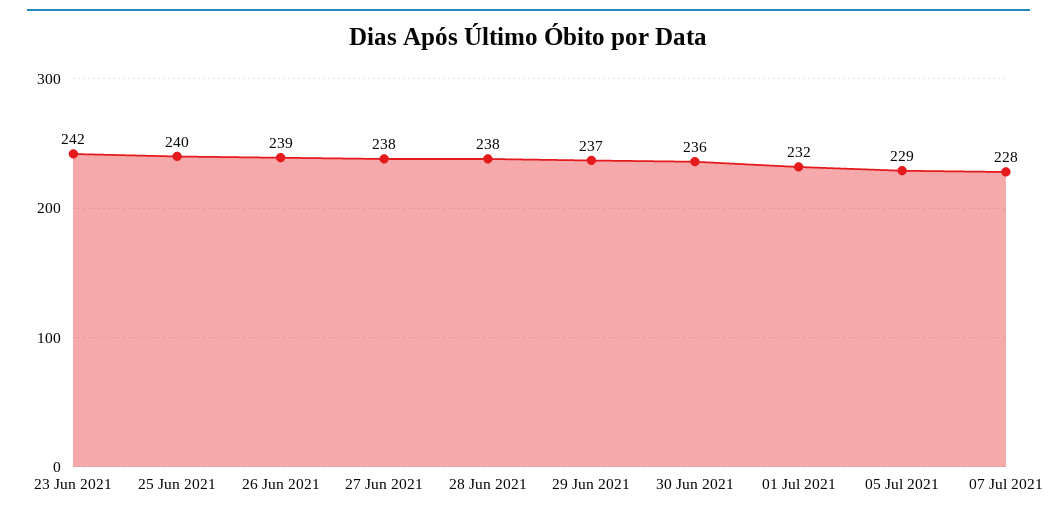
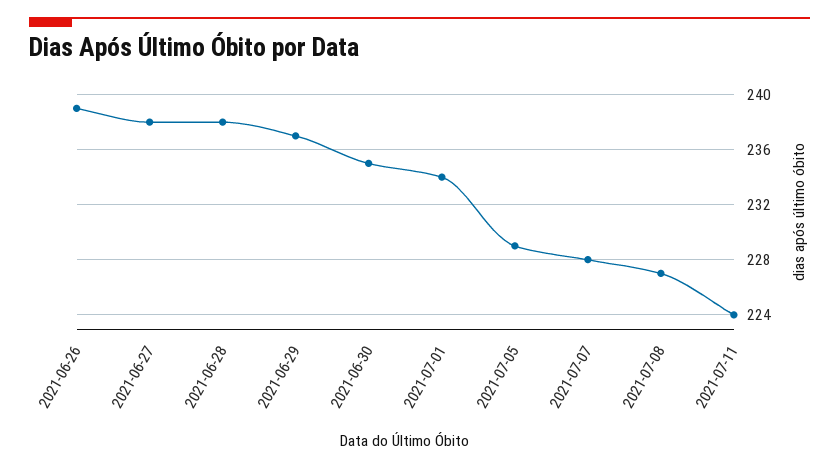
23 Jun 2021: 242 -> none
25 Jun 2021: 240 -> none
30 Jun 2021: 236 -> 235
01 Jul 2021: 232 -> 234
2021-07-08: none -> 227
2021-07-11: none -> 224

